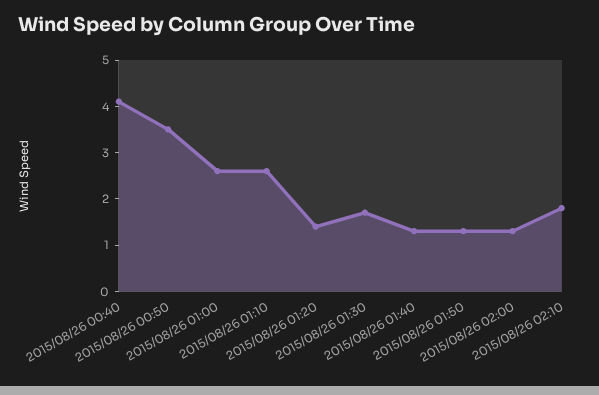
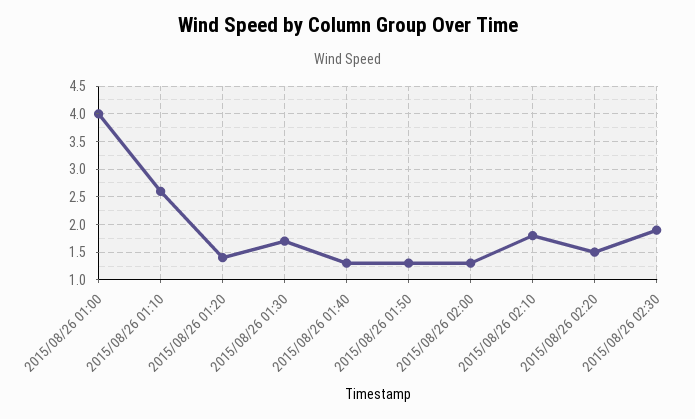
2015/08/26 00:40: 4 -> none
2015/08/26 00:50: 3.5 -> none
2015/08/26 01:00: 2.5 -> 4
2015/08/26 02:20: none -> 1.5
2015/08/26 02:30: none -> 2

